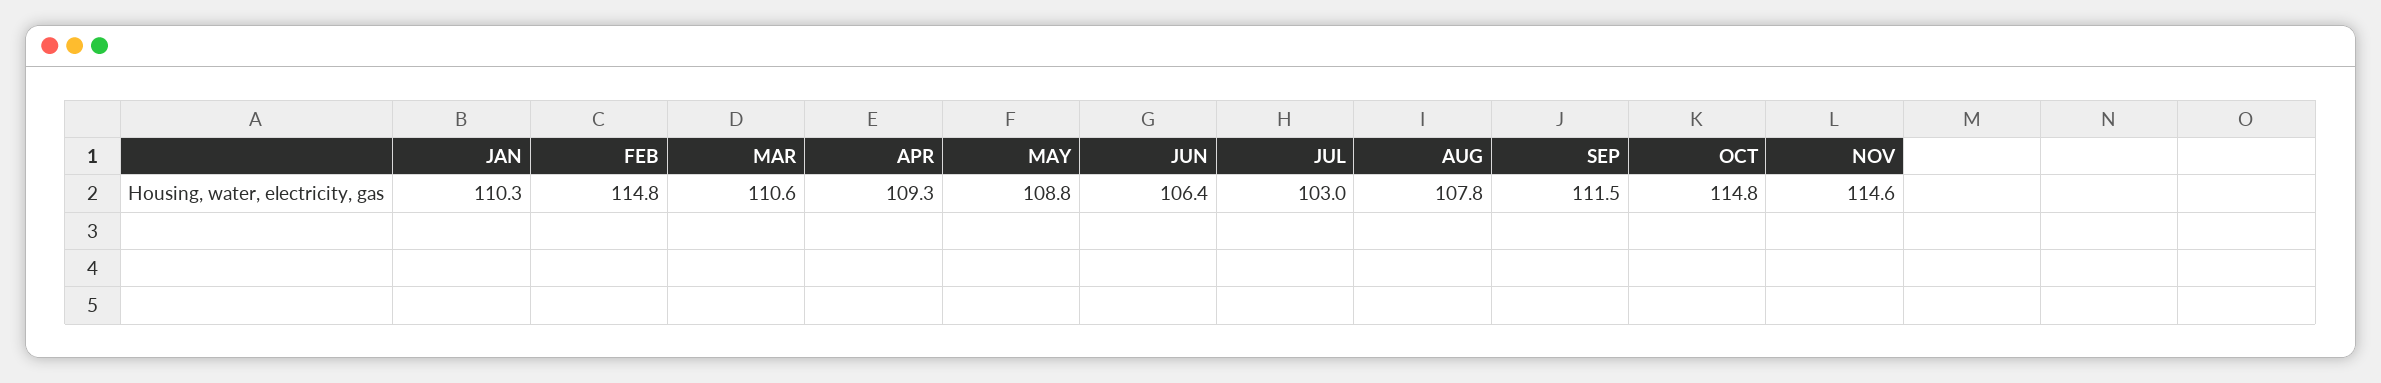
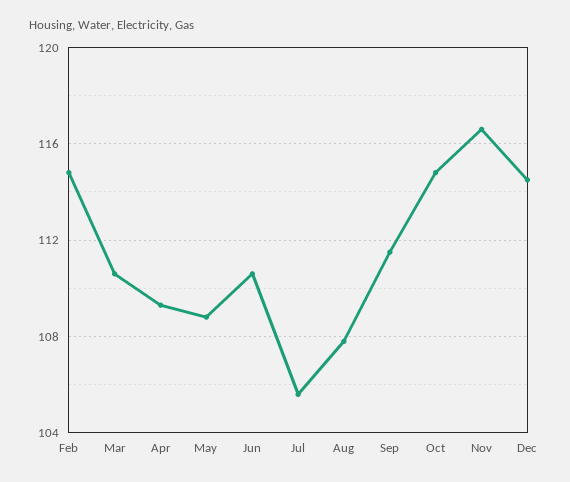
JAN: 110.3 -> none
JUN: 106.4 -> 110.5
JUL: 103 -> 105.5
NOV: 114.6 -> 116.5
Dec: none -> 114.5

